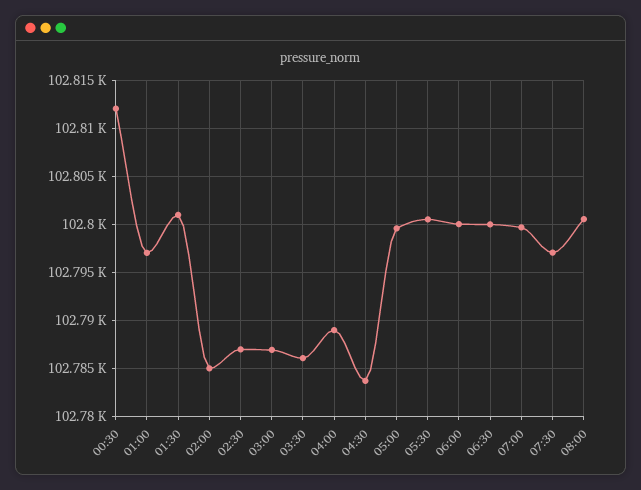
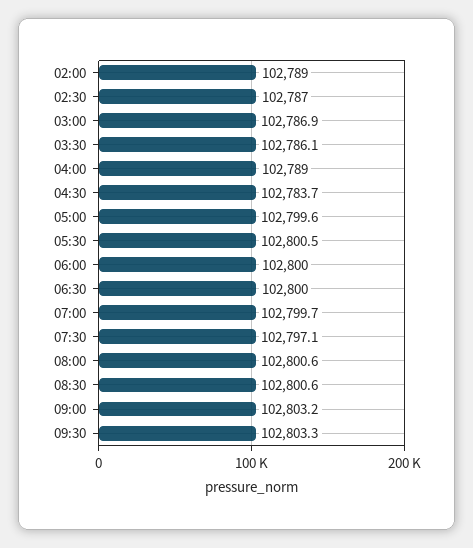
00:30: 102812 -> none
01:00: 102797 -> none
01:30: 102801 -> none
02:00: 102785 -> 102789
08:30: none -> 102800.6
09:00: none -> 102803.2
09:30: none -> 102803.3

